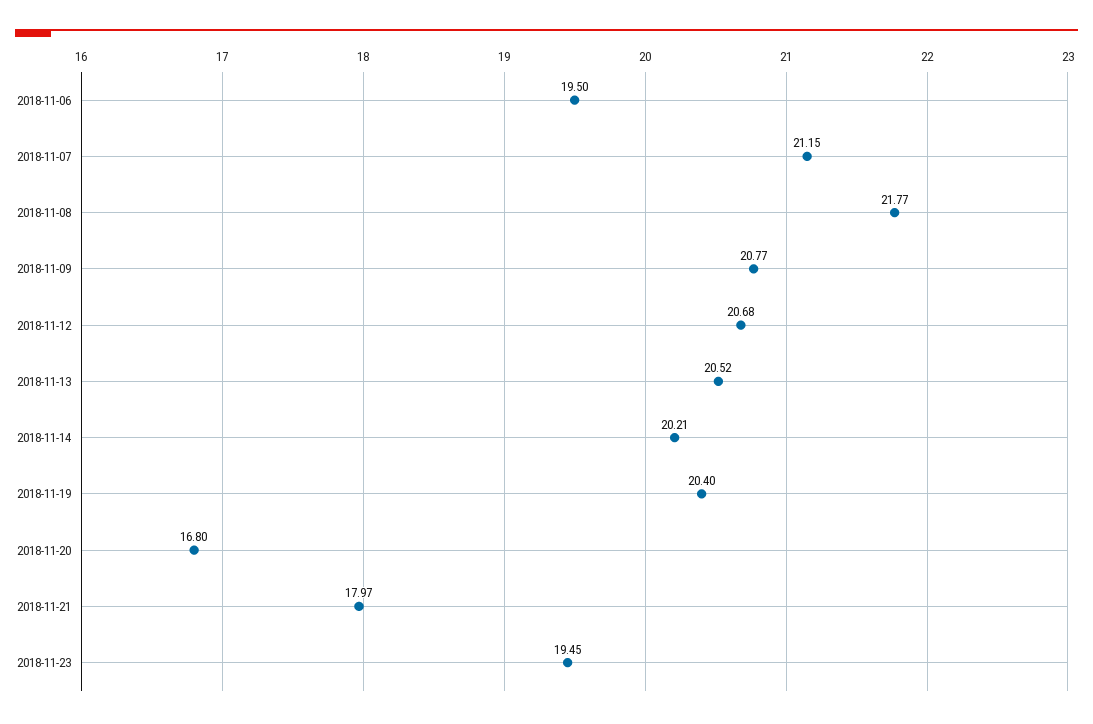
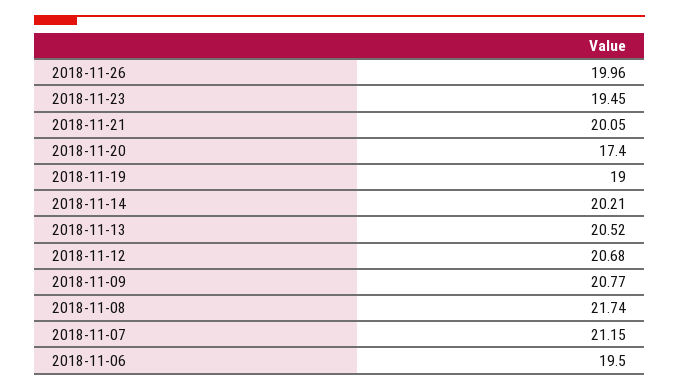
2018-11-08: 21.77 -> 21.74
2018-11-19: 20.4 -> 19
2018-11-20: 16.8 -> 17.4
2018-11-21: 17.97 -> 20.05
2018-11-26: none -> 19.96

